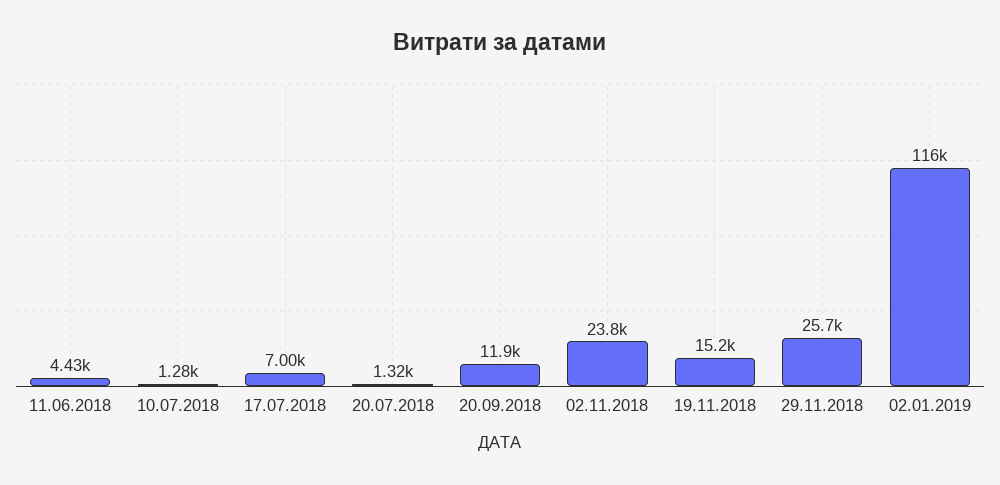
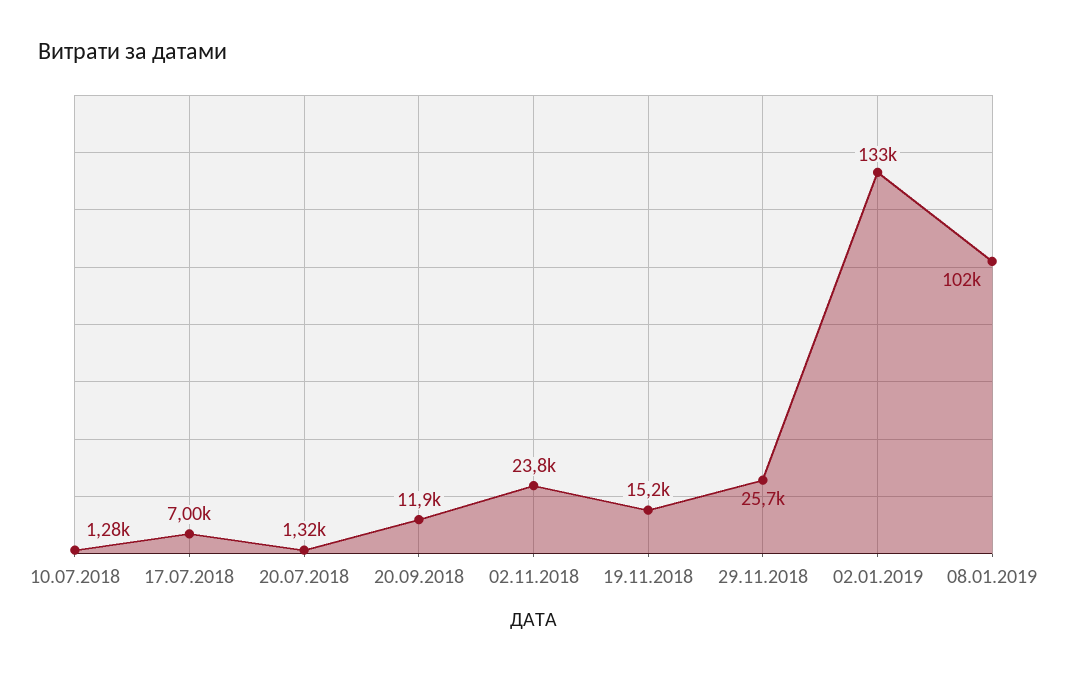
11.06.2018: 4430 -> none
02.01.2019: 116000 -> 133000
08.01.2019: none -> 102000

